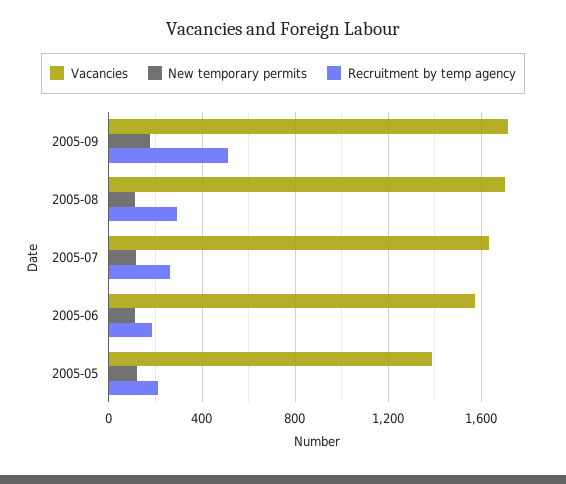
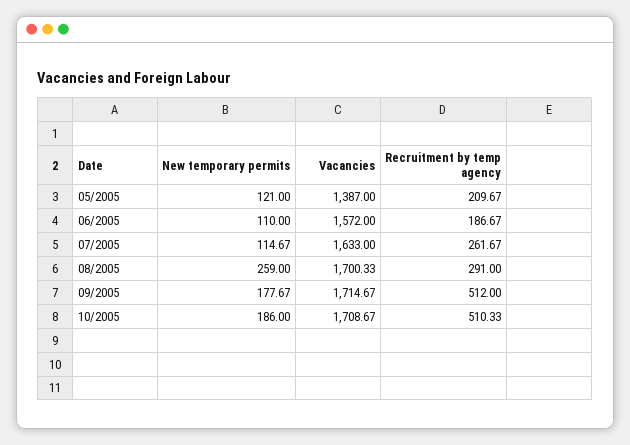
New temporary permits, 2005-08: 100 -> 259
New temporary permits, 10/2005: none -> 186
Vacancies, 10/2005: none -> 1708.67
Recruitment by temp agency, 10/2005: none -> 510.33

